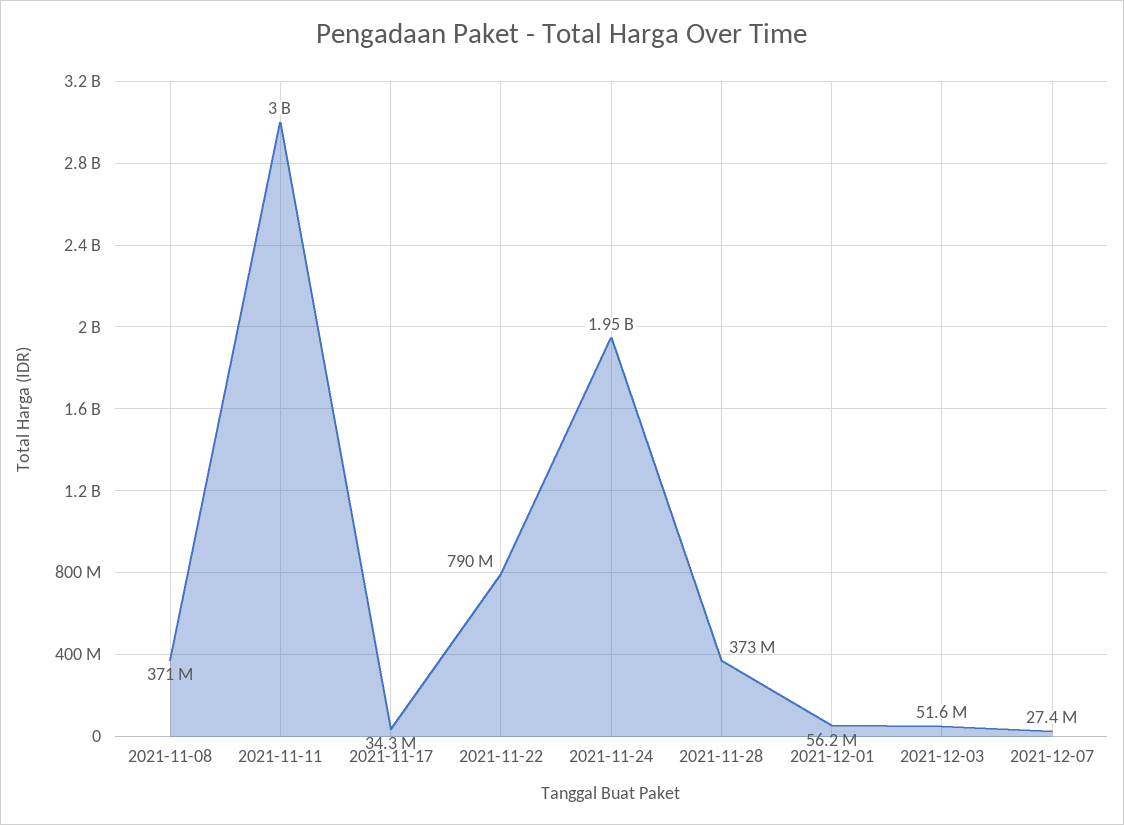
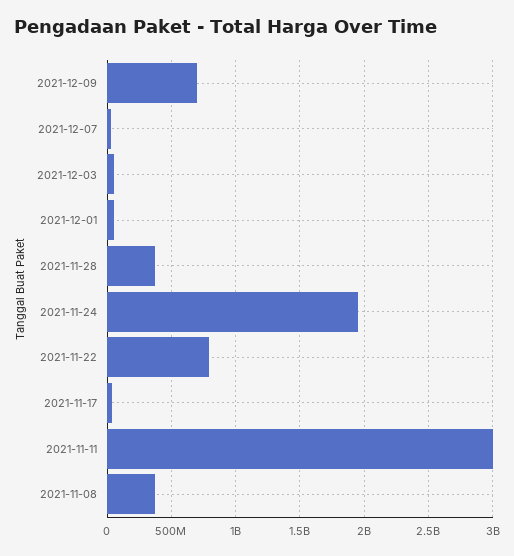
2021-12-09: none -> 700000000

